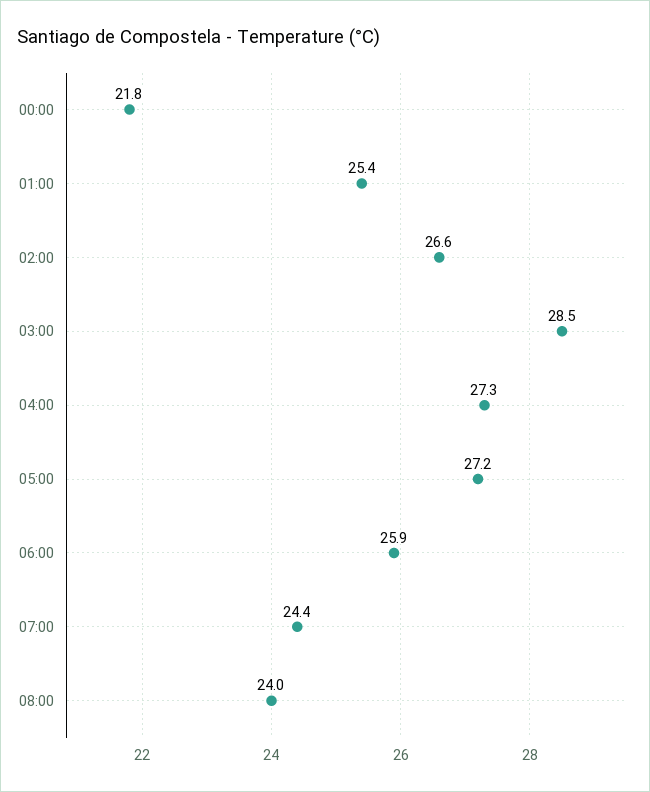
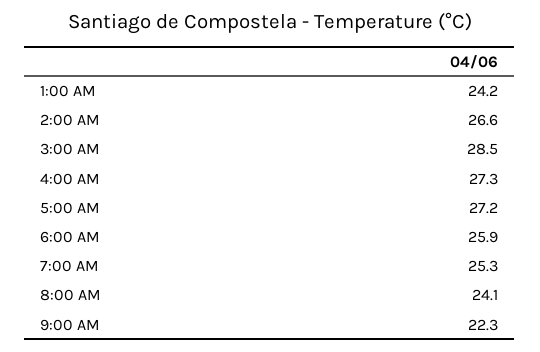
00:00: 21.8 -> none
01:00: 25.4 -> 24.2
07:00: 24.4 -> 25.3
08:00: 24 -> 24.1
9:00 AM: none -> 22.3

